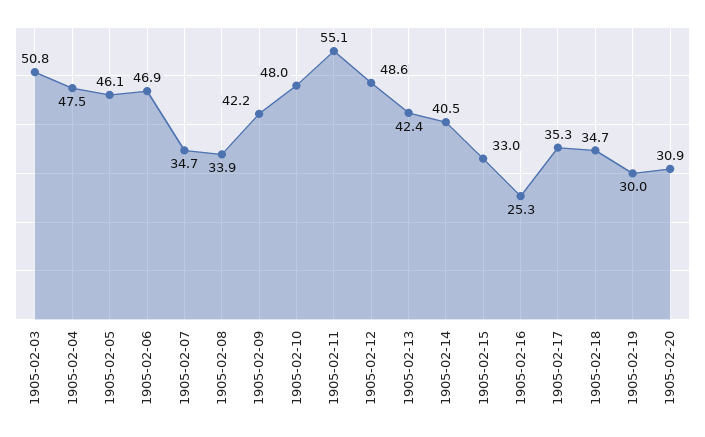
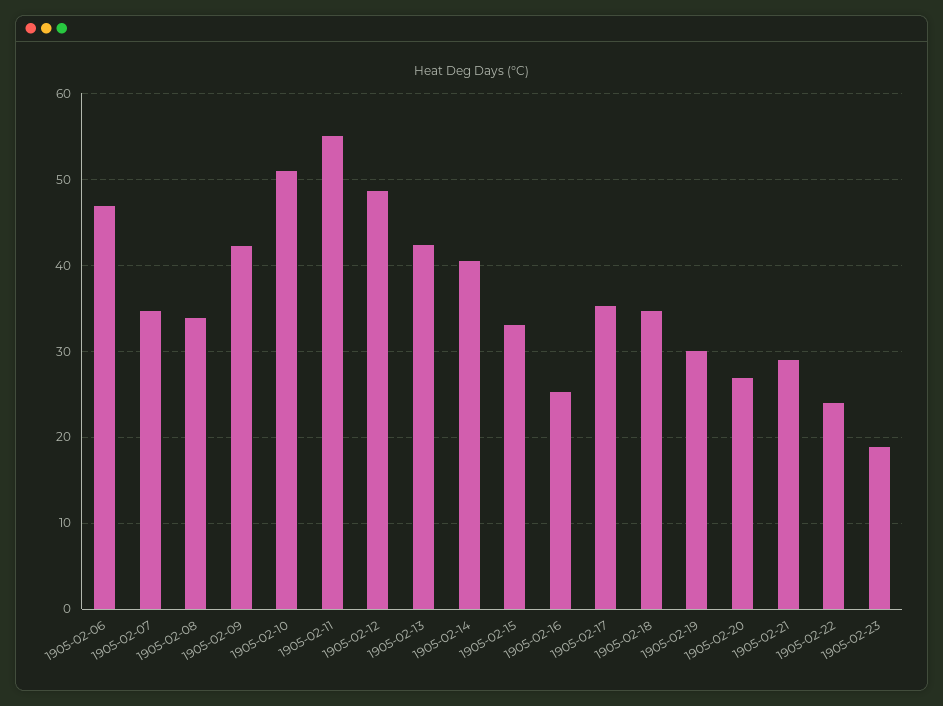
1905-02-03: 50.8 -> none
1905-02-04: 47.5 -> none
1905-02-05: 46.1 -> none
1905-02-10: 48 -> 51
1905-02-20: 30.9 -> 27
1905-02-21: none -> 29
1905-02-22: none -> 24
1905-02-23: none -> 19

